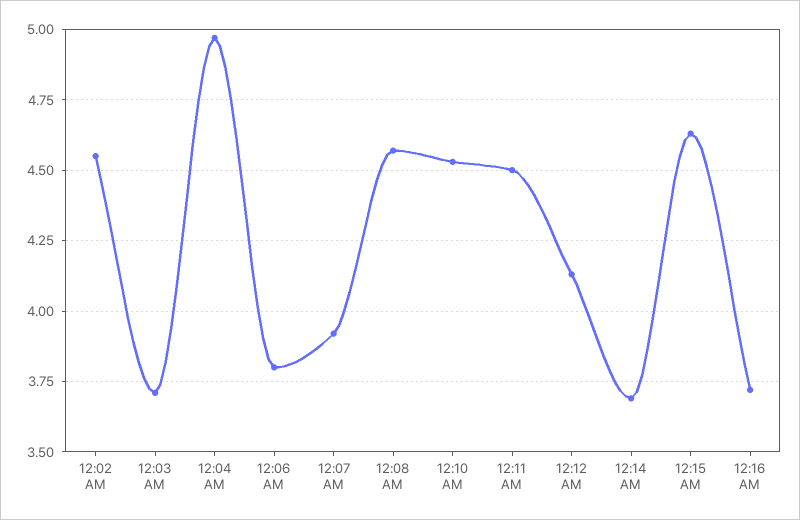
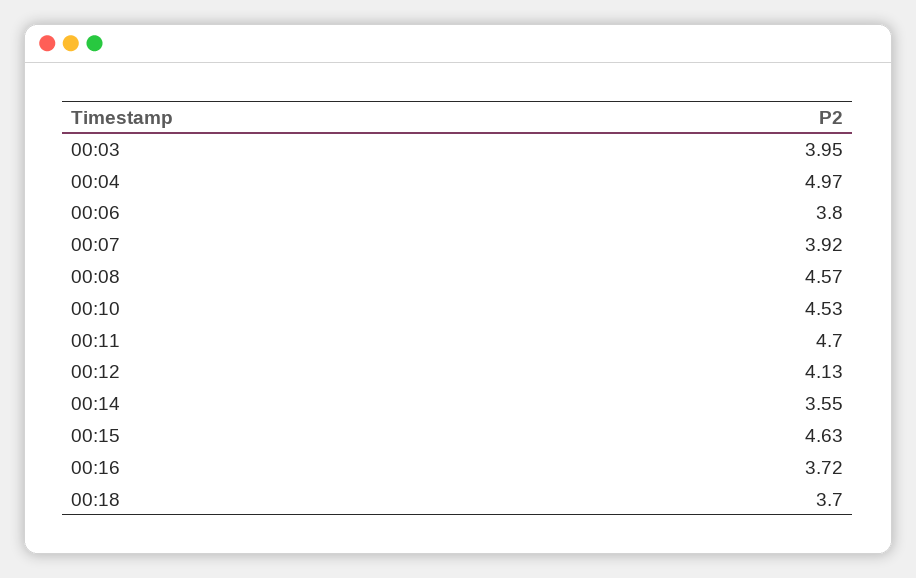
12:02 AM: 4.55 -> none
12:03 AM: 3.7 -> 3.95
12:11 AM: 4.5 -> 4.7
12:14 AM: 3.7 -> 3.55
00:18: none -> 3.7

